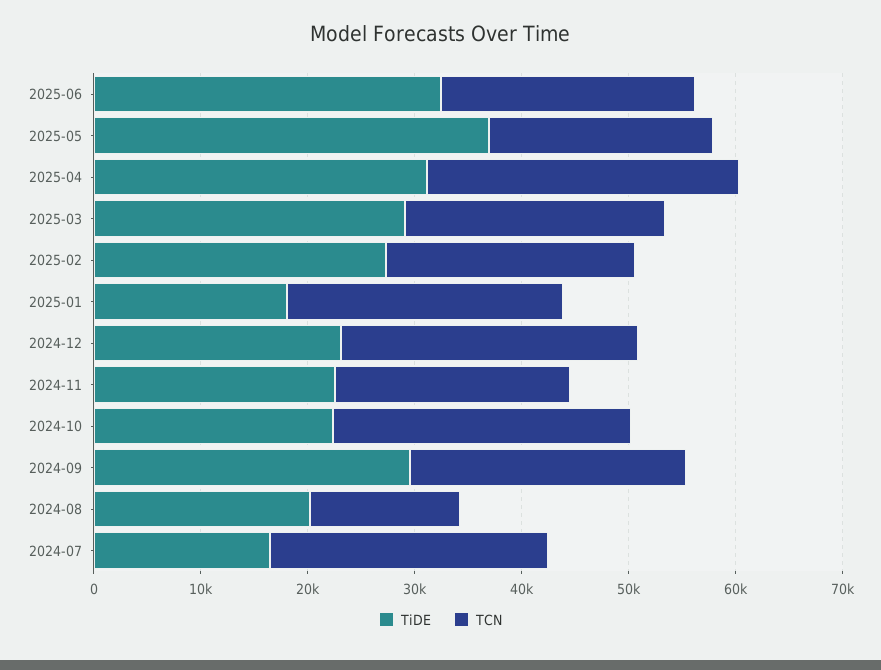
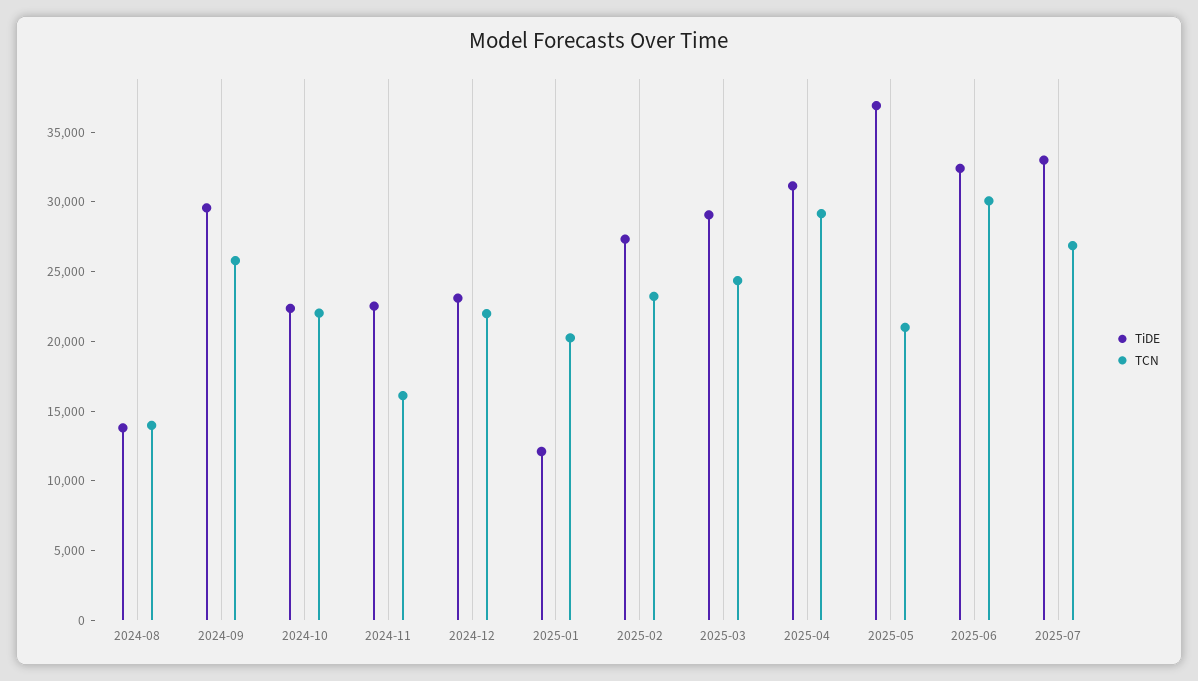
TCN, 2025-06: 24000 -> 30000
TiDE, 2025-01: 18000 -> 12000
TCN, 2025-01: 26000 -> 20000
TCN, 2024-12: 28000 -> 22000
TCN, 2024-11: 22000 -> 16000
TCN, 2024-10: 28000 -> 22000
TiDE, 2024-08: 20000 -> 14000
TiDE, 2024-07: 16000 -> none
TCN, 2024-07: 26000 -> none
TiDE, 2025-07: none -> 33000
TCN, 2025-07: none -> 27000

